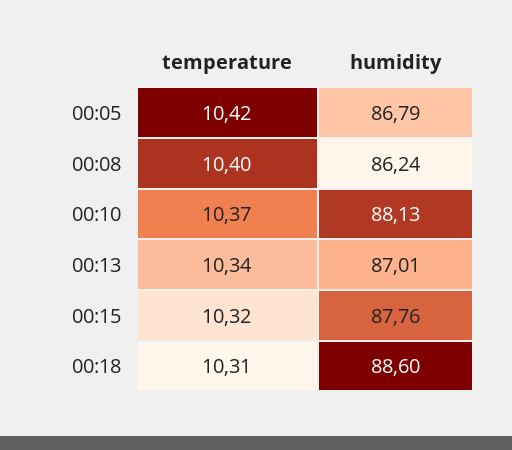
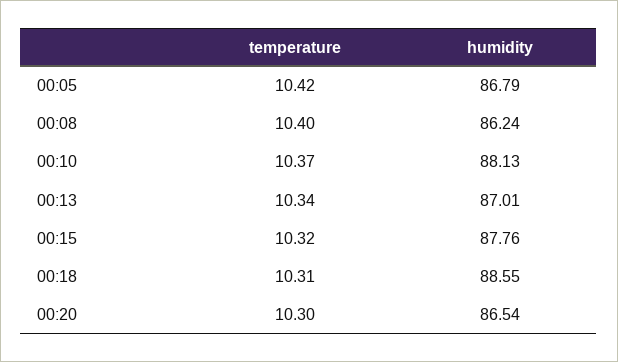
humidity, 00:18: 88.6 -> 88.55
temperature, 00:20: none -> 10.3
humidity, 00:20: none -> 86.54

